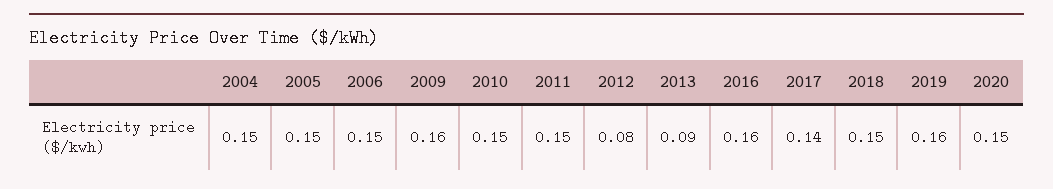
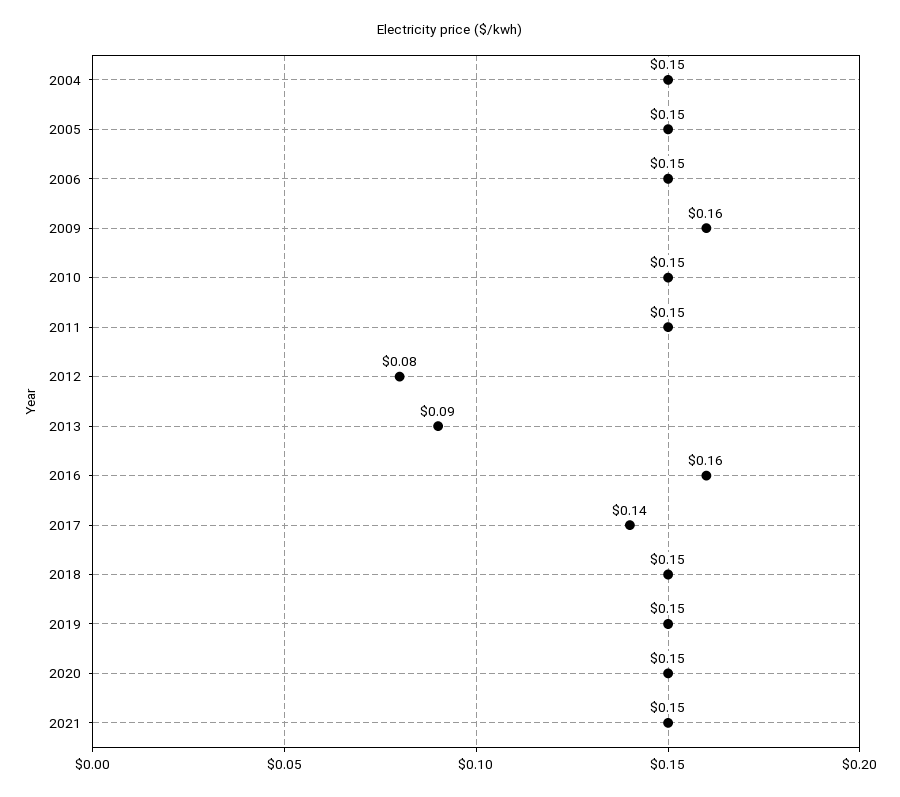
2019: 0.16 -> 0.15
2021: none -> 0.15

